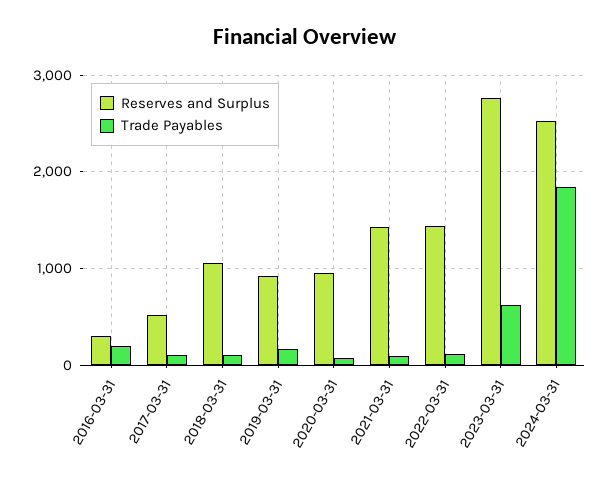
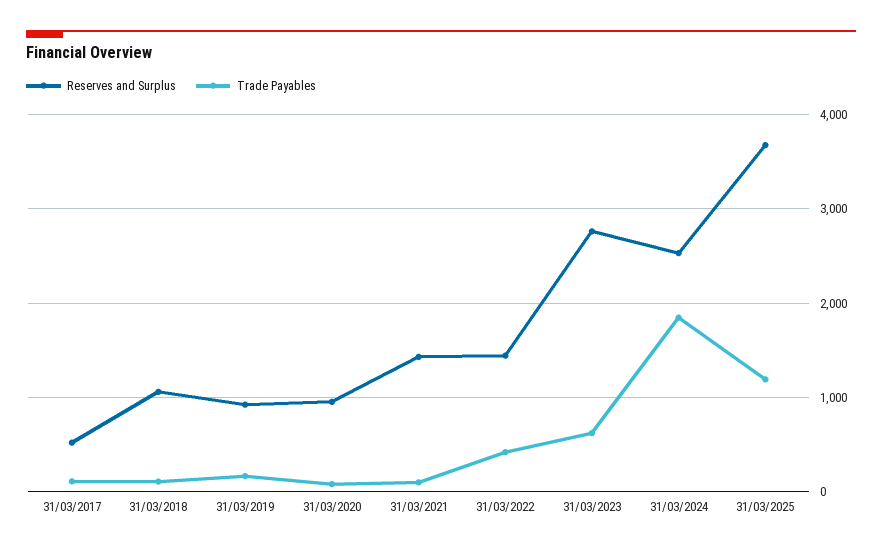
Reserves and Surplus, 2016-03-31: 300 -> none
Trade Payables, 2016-03-31: 200 -> none
Trade Payables, 2022-03-31: 100 -> 400
Reserves and Surplus, 31/03/2025: none -> 3700
Trade Payables, 31/03/2025: none -> 1200

